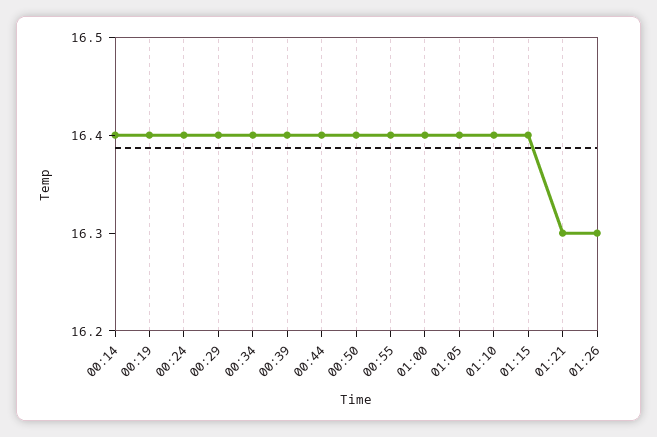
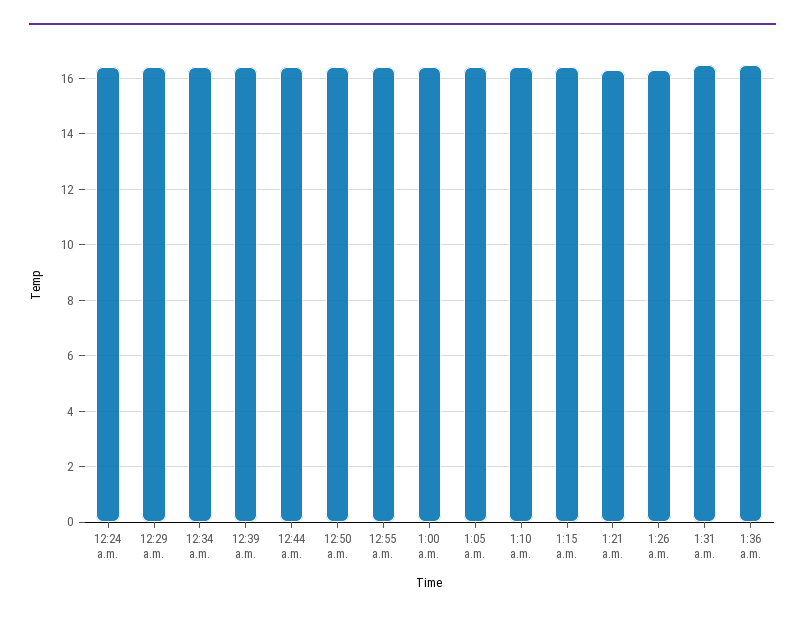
00:14: 16.4 -> none
00:19: 16.4 -> none
1:31 a.m.: none -> 16.5
1:36 a.m.: none -> 16.5

